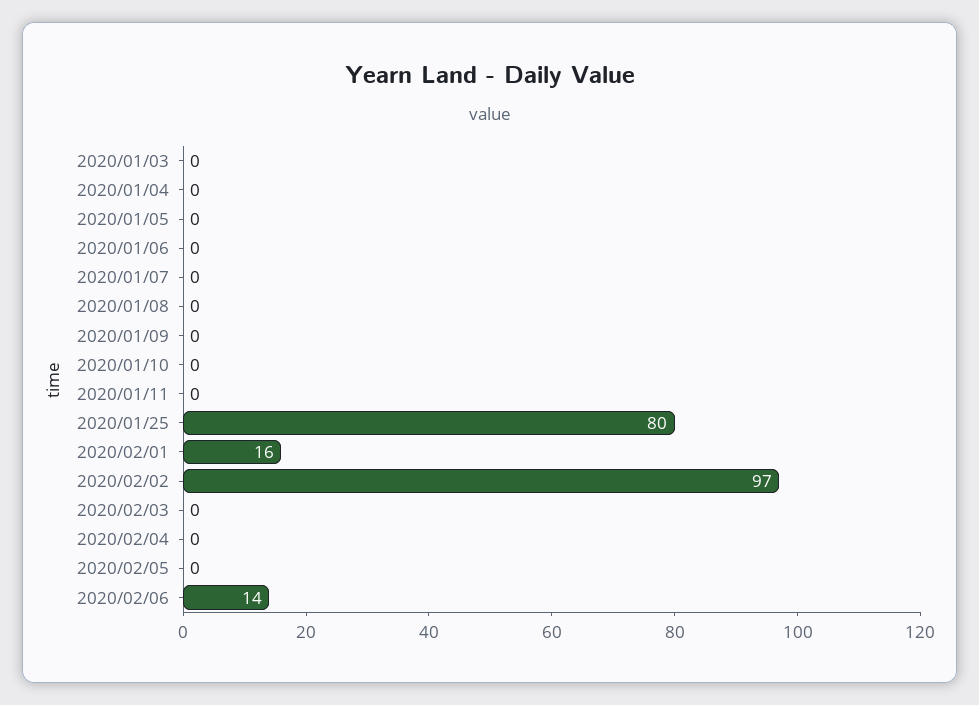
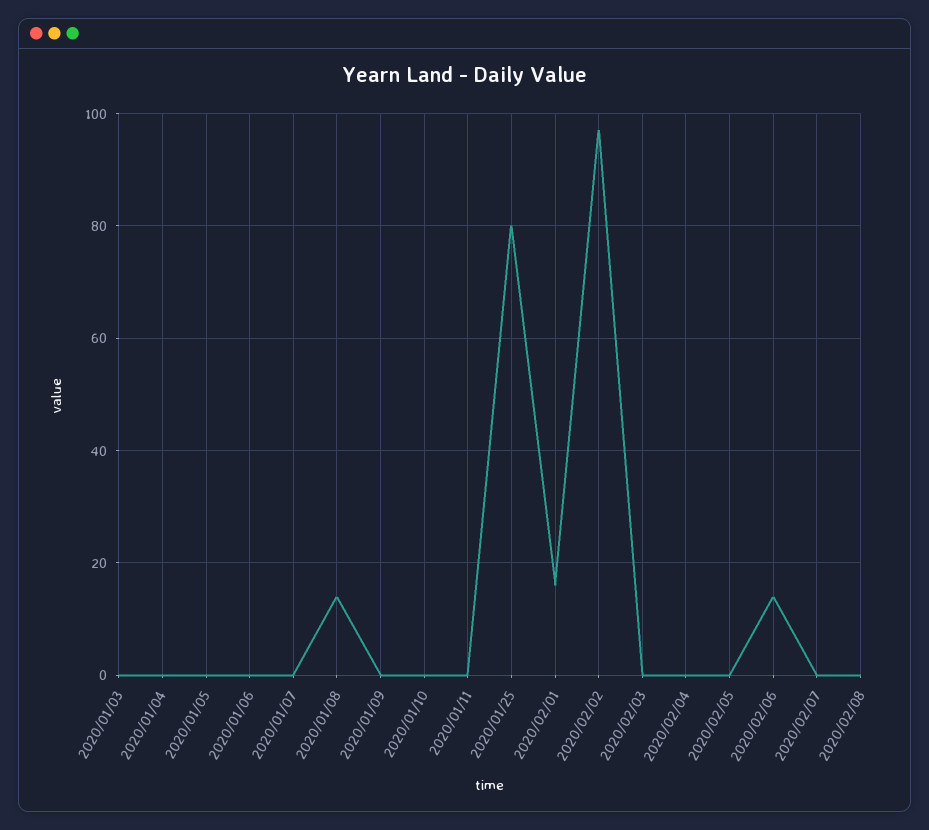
2020/01/08: 0 -> 15
2020/02/07: none -> 0
2020/02/08: none -> 0

